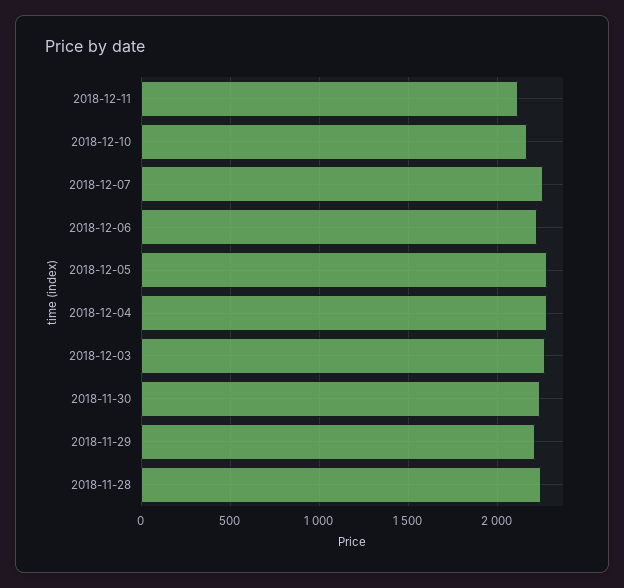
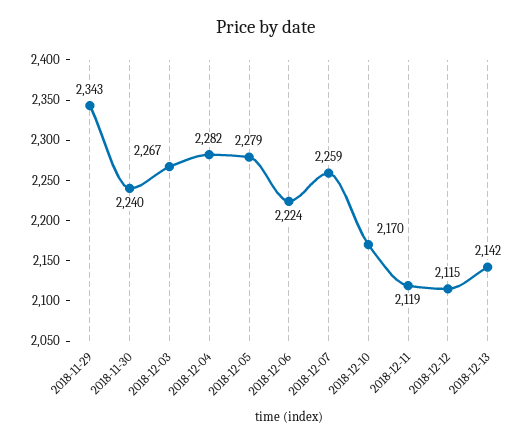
2018-11-29: 2200 -> 2343
2018-11-28: 2250 -> none
2018-12-12: none -> 2115
2018-12-13: none -> 2142

